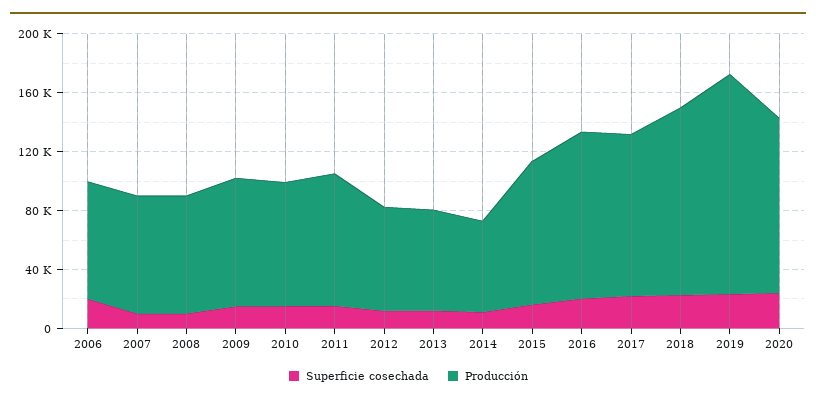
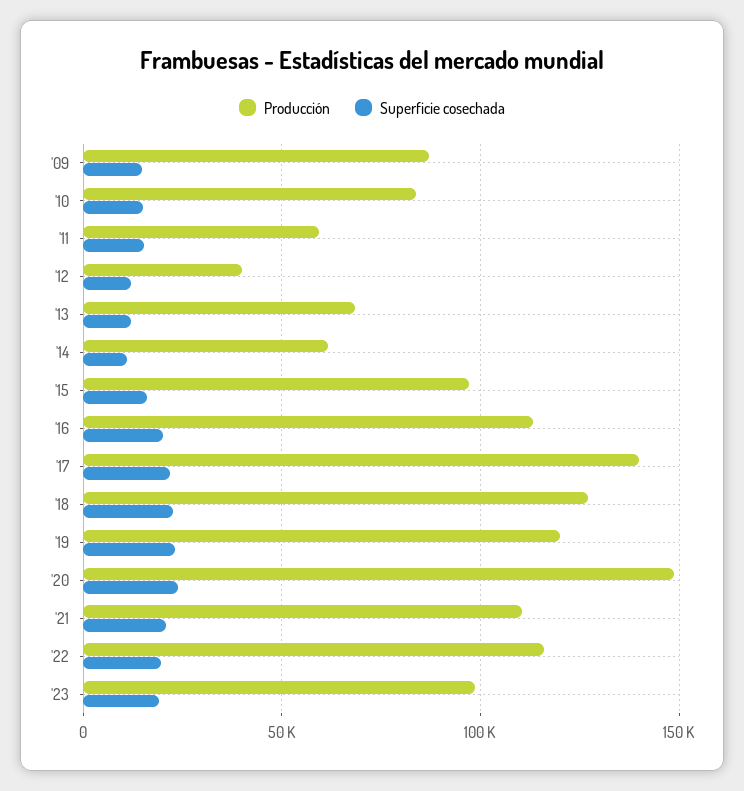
Superficie cosechada, 2006: 20000 -> none
Producción, 2006: 80000 -> none
Superficie cosechada, 2007: 10000 -> none
Producción, 2007: 80000 -> none
Superficie cosechada, 2008: 10000 -> none
Producción, 2008: 80000 -> none
Producción, 2011: 90000 -> 60000
Producción, 2012: 70000 -> 40000
Producción, 2017: 110000 -> 140000
Producción, 2019: 150000 -> 120000
Producción, 2020: 120000 -> 150000
Producción, '21: none -> 110000
Superficie cosechada, '21: none -> 20000
Producción, '22: none -> 115000
Superficie cosechada, '22: none -> 20000
Producción, '23: none -> 100000
Superficie cosechada, '23: none -> 20000

